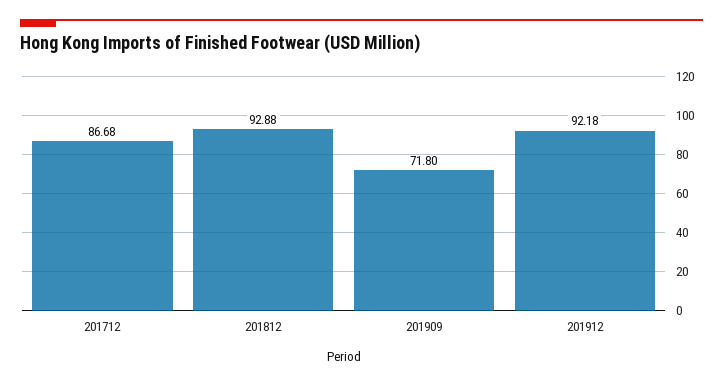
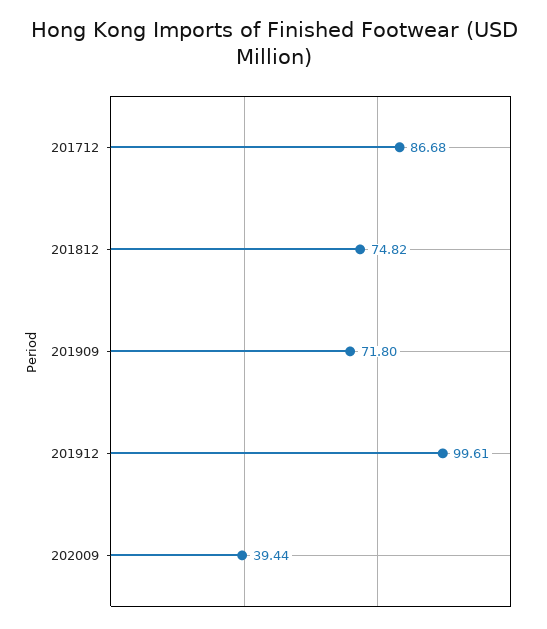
201812: 92.88 -> 74.82
201912: 92.18 -> 99.61
202009: none -> 39.44

